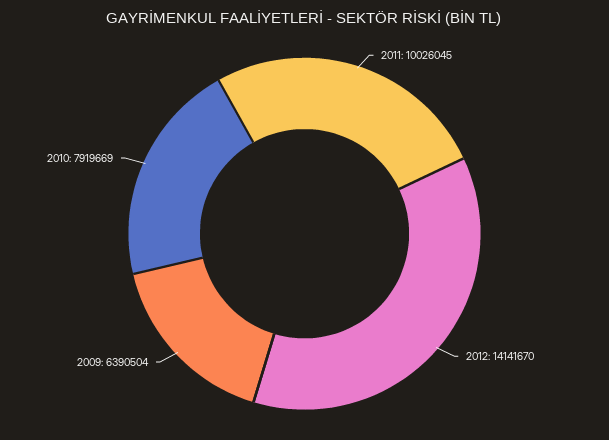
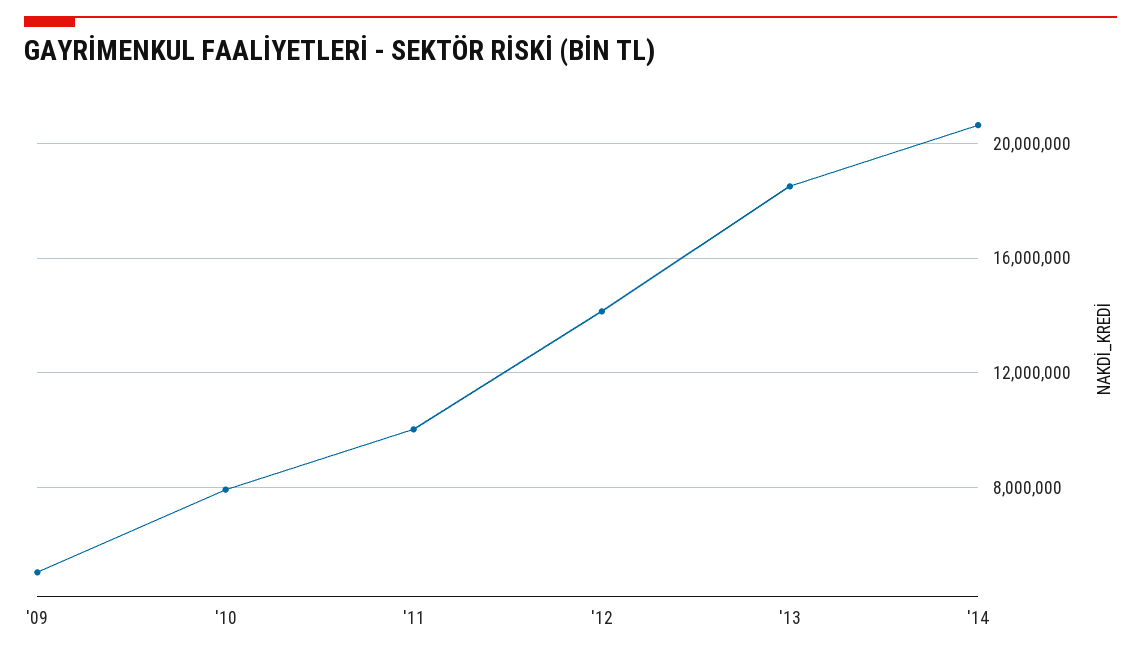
2009: 6390504 -> 5000000
'13: none -> 18500000
'14: none -> 20500000

